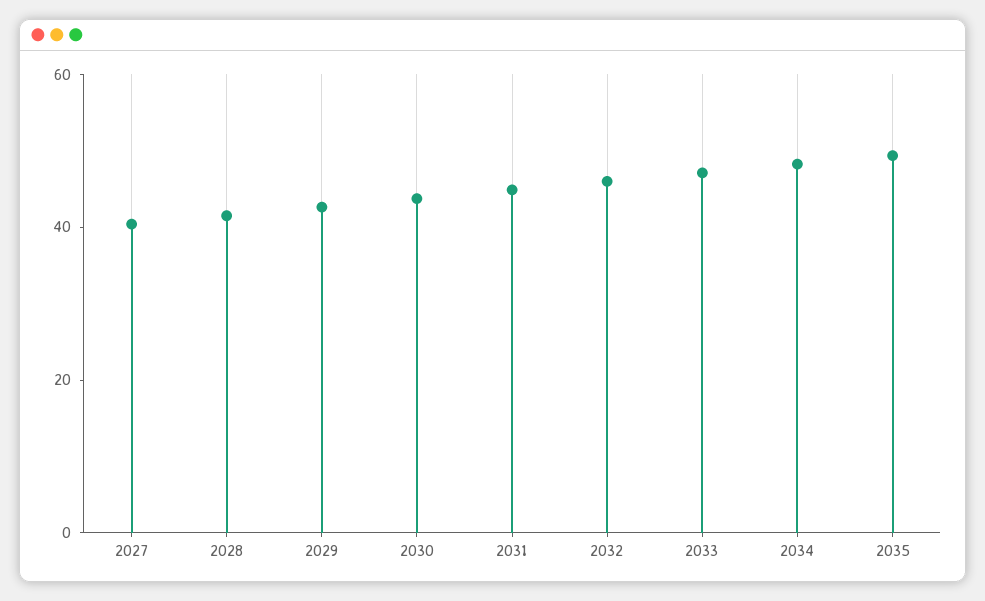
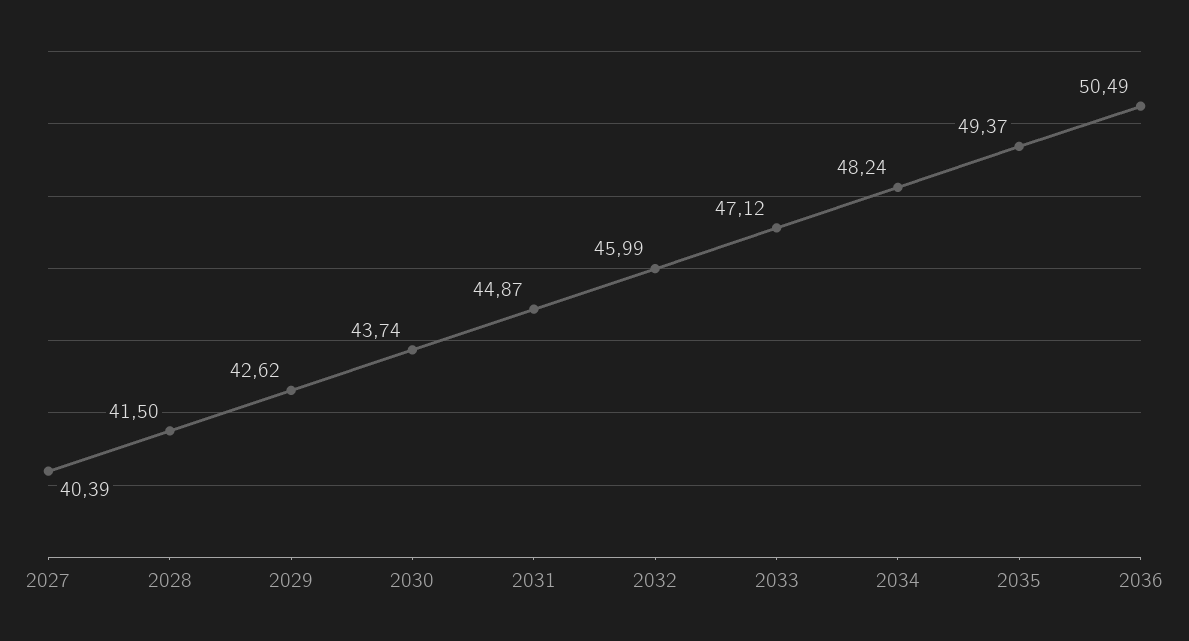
2036: none -> 50.49

